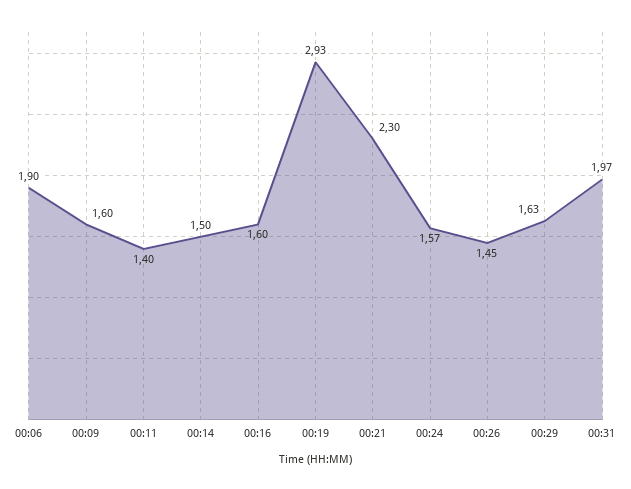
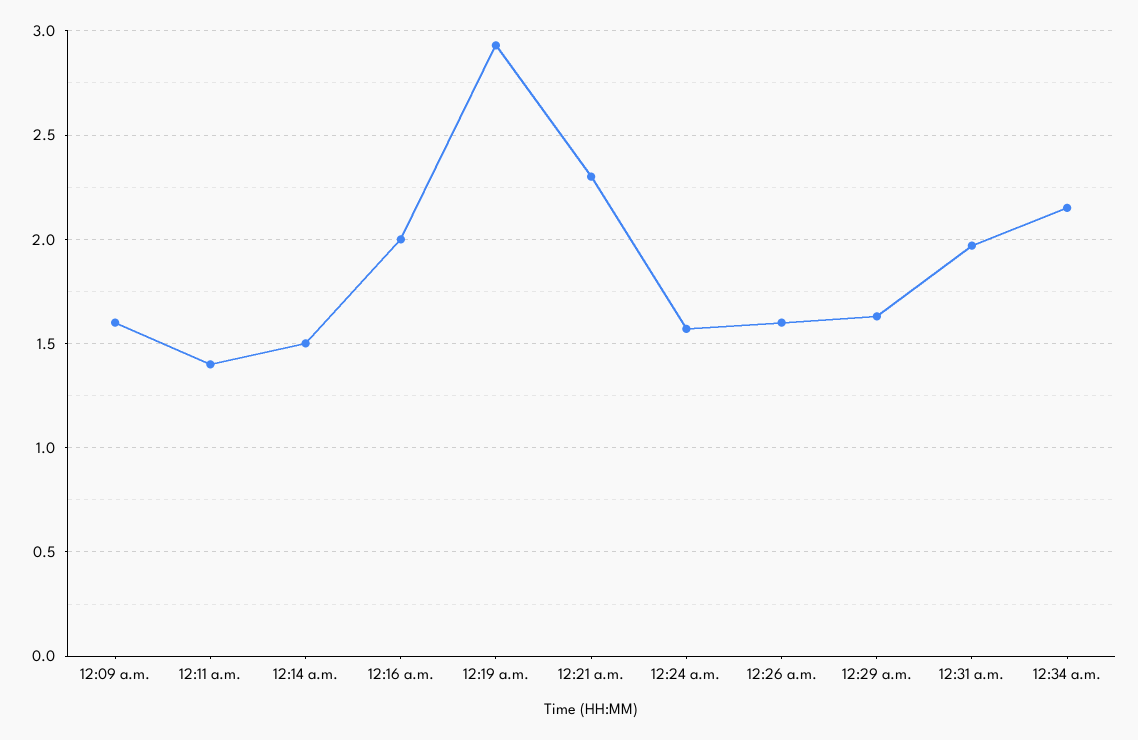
00:06: 1.9 -> none
00:16: 1.6 -> 2
00:26: 1.45 -> 1.6
12:34 a.m.: none -> 2.15

